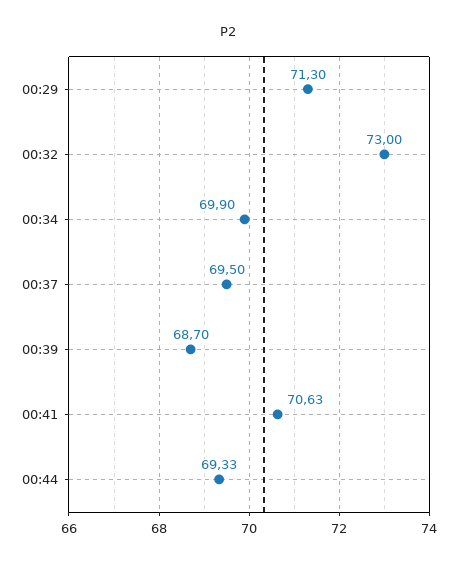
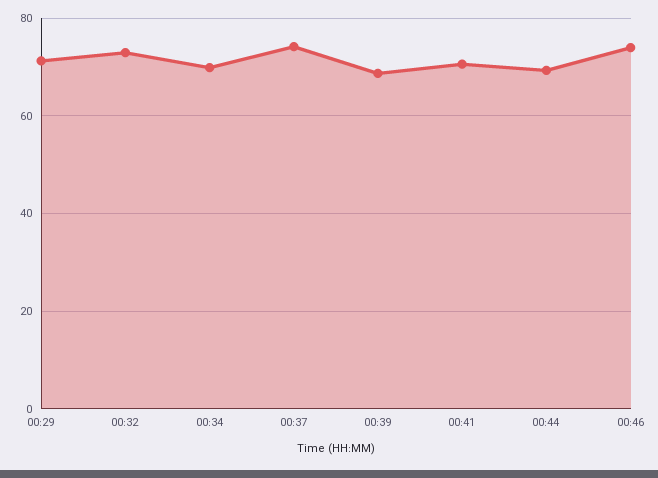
00:37: 69.5 -> 74
00:46: none -> 74

